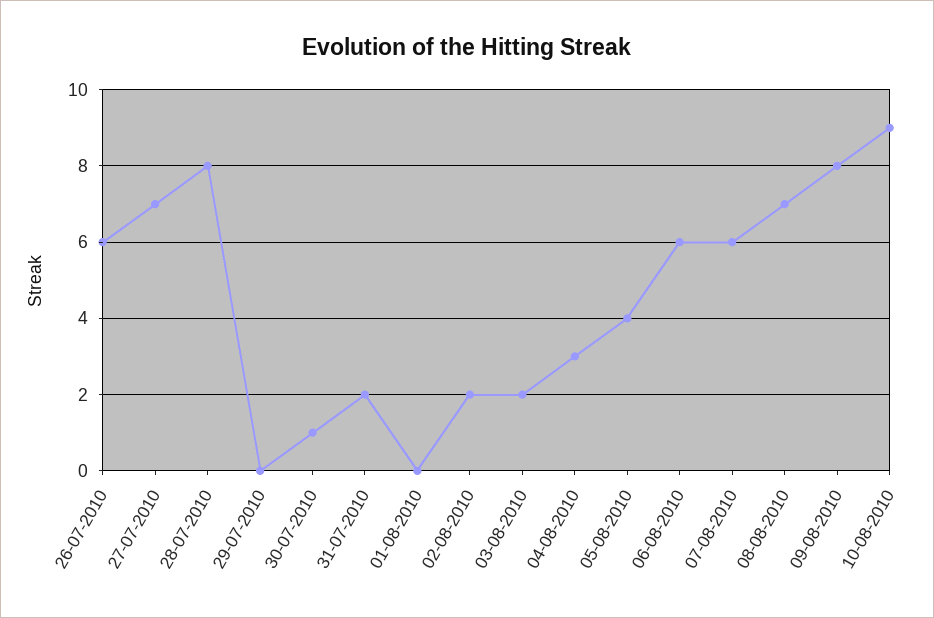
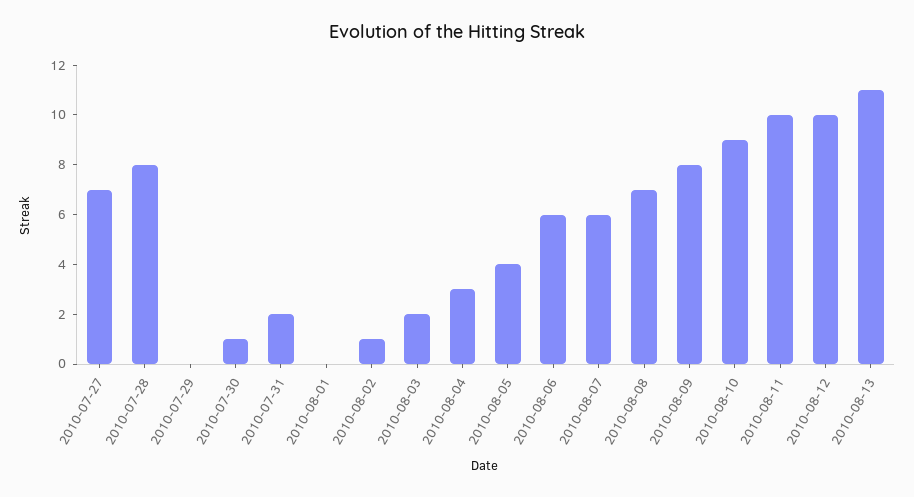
26-07-2010: 6 -> none
02-08-2010: 2 -> 1
2010-08-11: none -> 10
2010-08-12: none -> 10
2010-08-13: none -> 11

